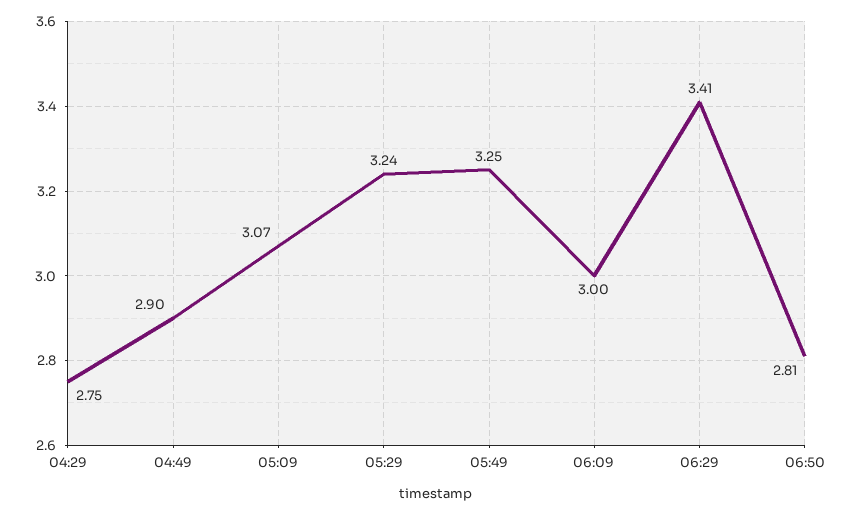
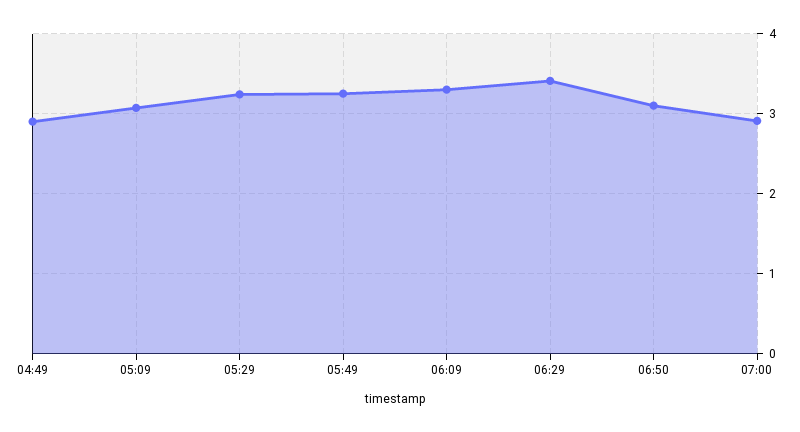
04:29: 2.75 -> none
06:09: 3 -> 3.3
06:50: 2.81 -> 3.1
07:00: none -> 2.9

